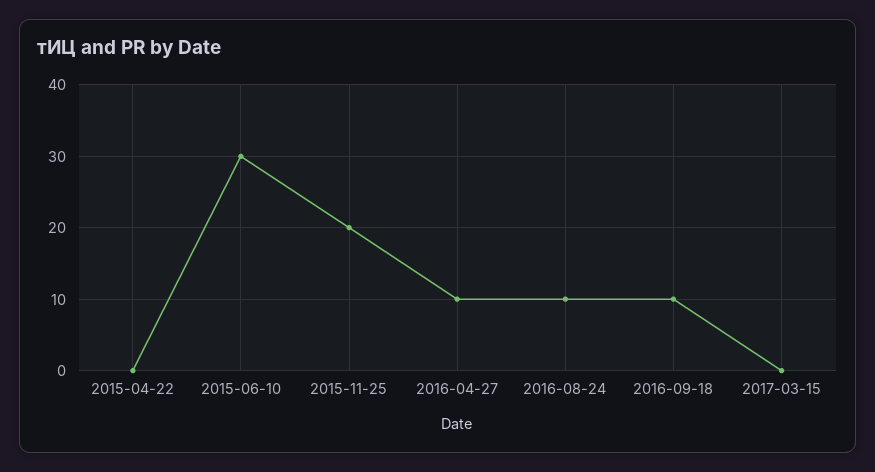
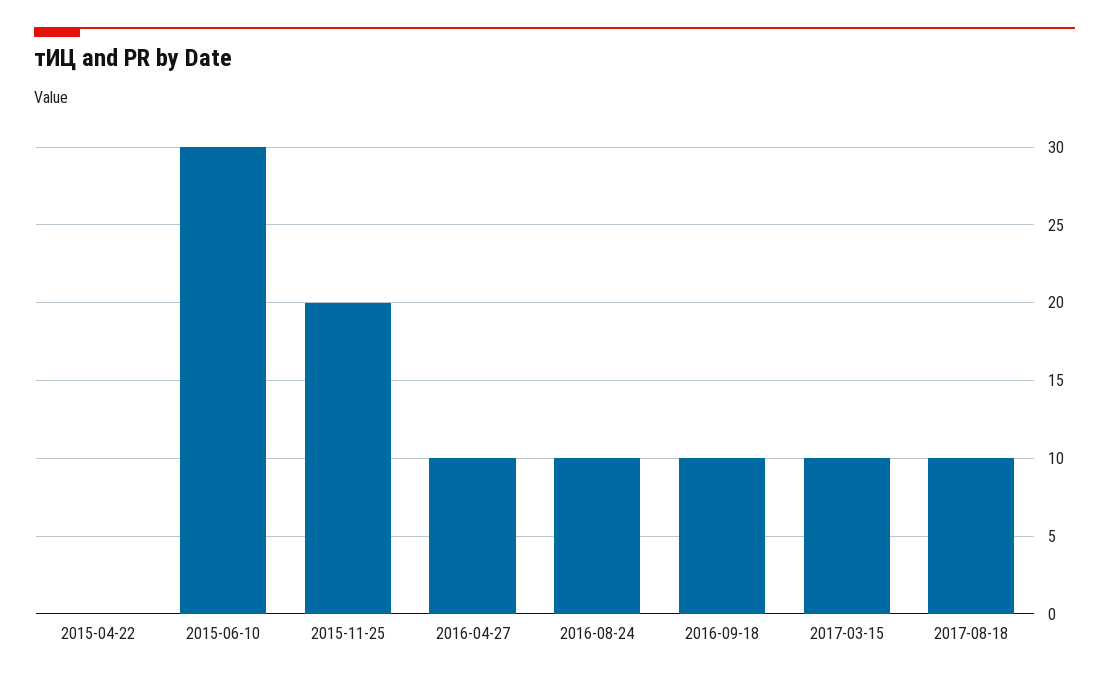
2017-03-15: 0 -> 10
2017-08-18: none -> 10

